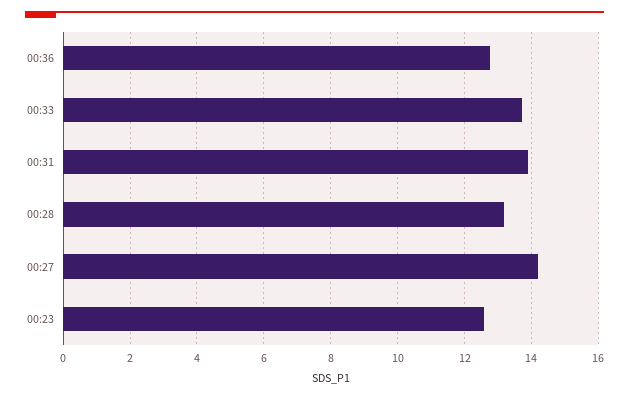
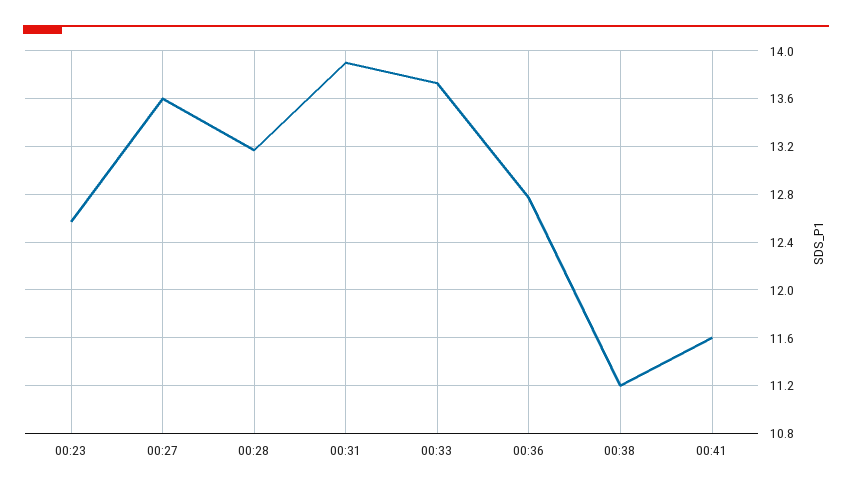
00:27: 14.2 -> 13.6
00:38: none -> 11.2
00:41: none -> 11.6

